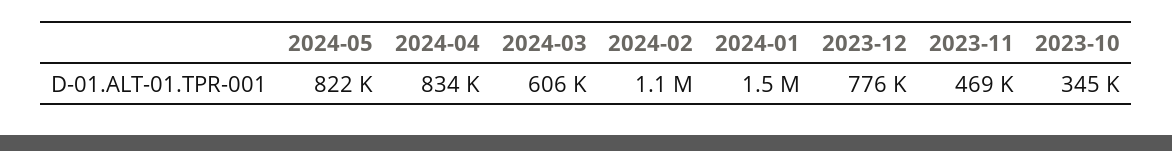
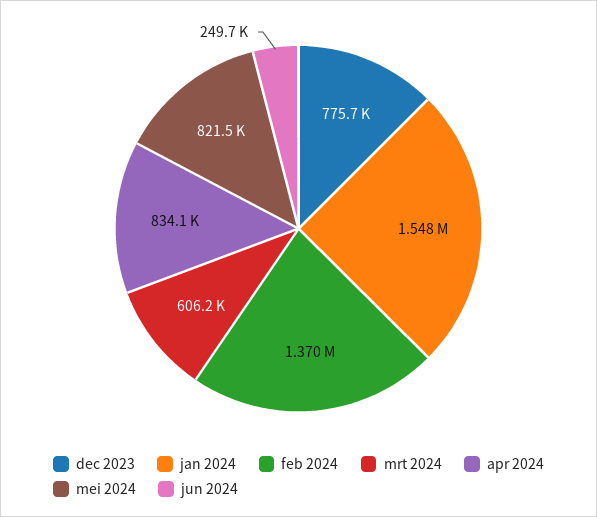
2024-02: 1100000 -> 1370000
2023-11: 469000 -> none
2023-10: 345000 -> none
jun 2024: none -> 249700

